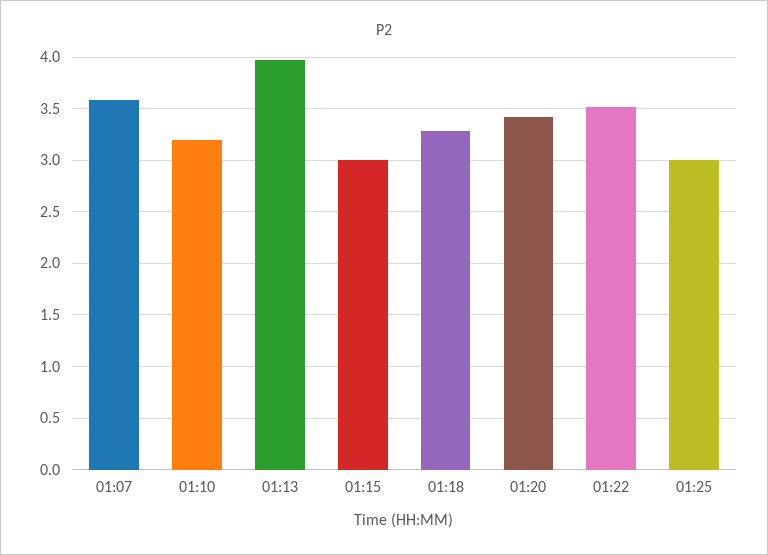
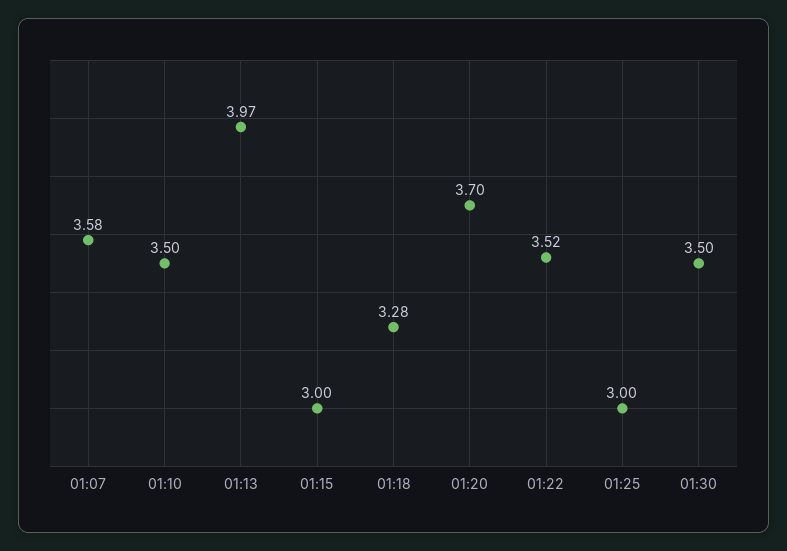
01:10: 3.2 -> 3.5
01:20: 3.4 -> 3.7
01:30: none -> 3.5

